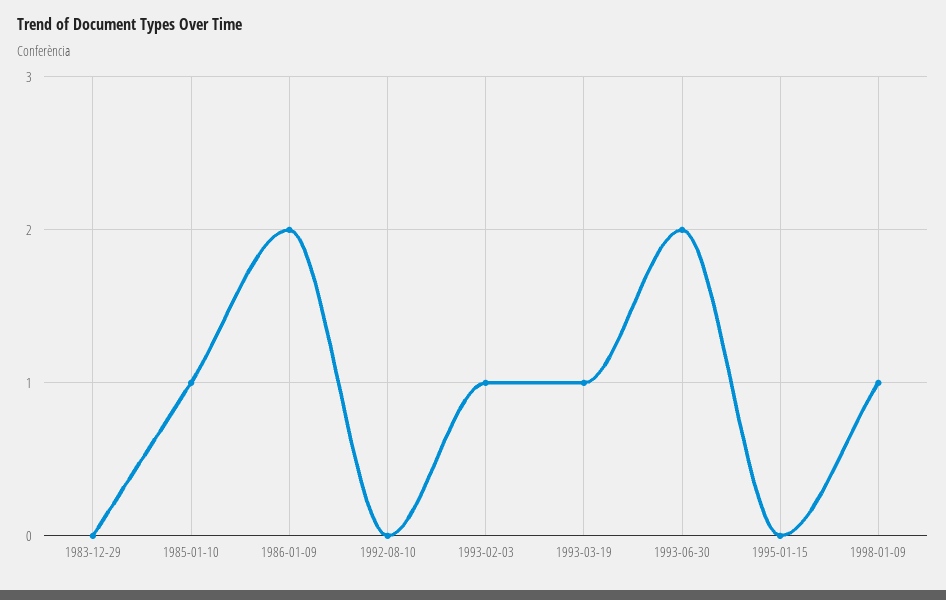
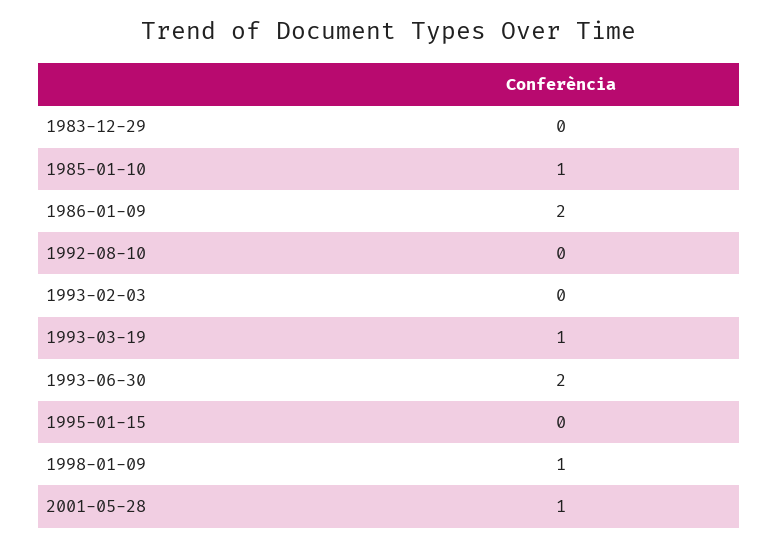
1993-02-03: 1 -> 0
2001-05-28: none -> 1

